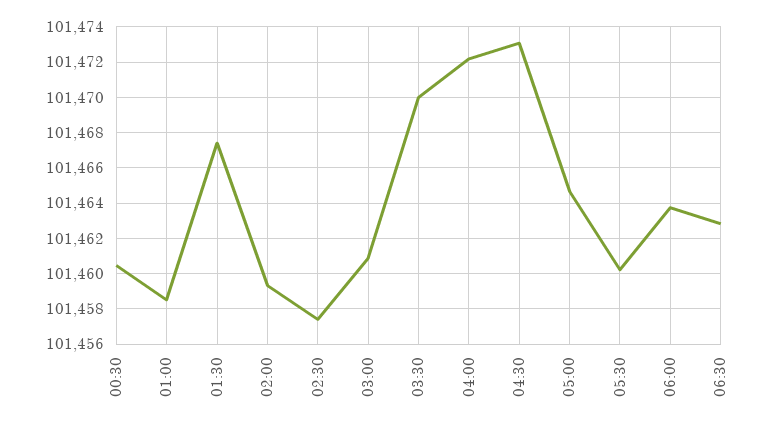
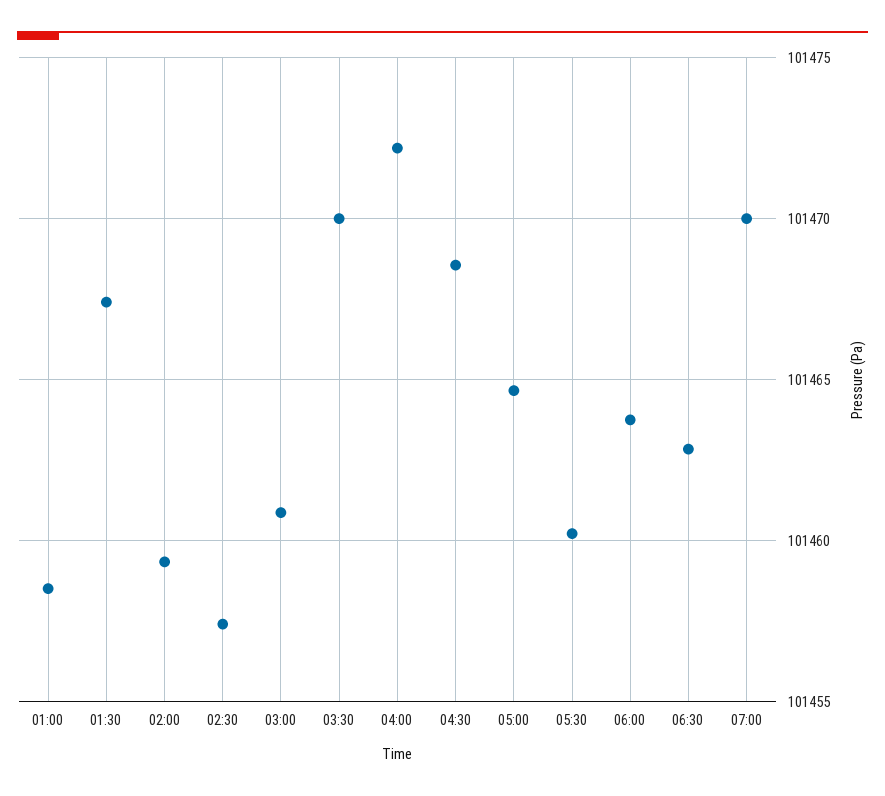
00:30: 101460.5 -> none
04:30: 101473 -> 101468.5
07:00: none -> 101470

